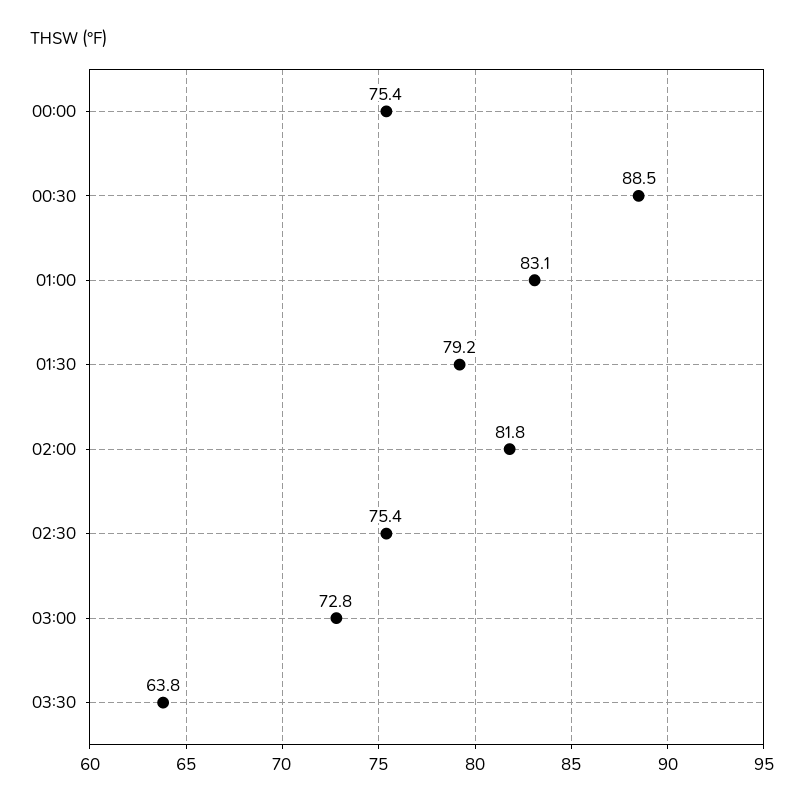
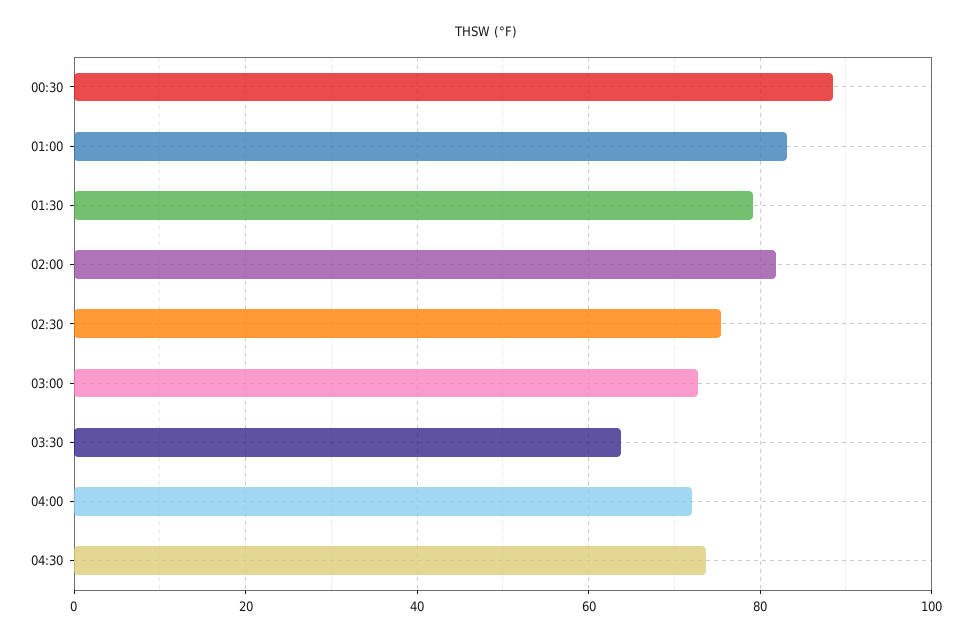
00:00: 75.4 -> none
04:00: none -> 72
04:30: none -> 74

